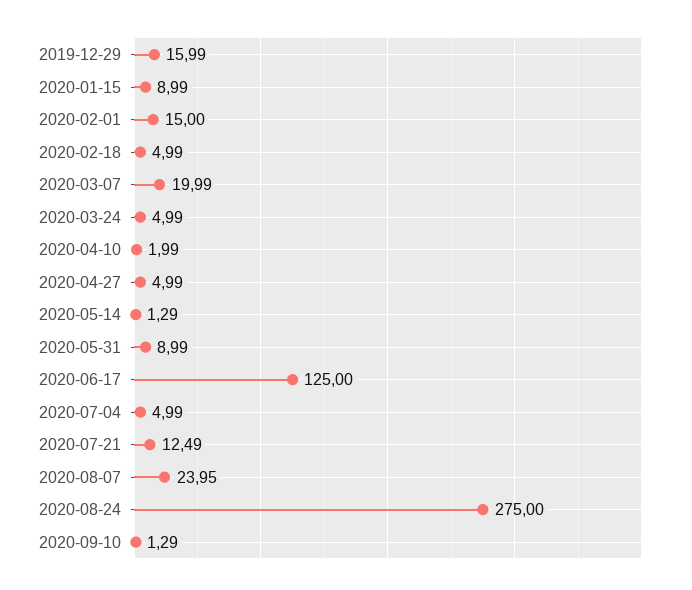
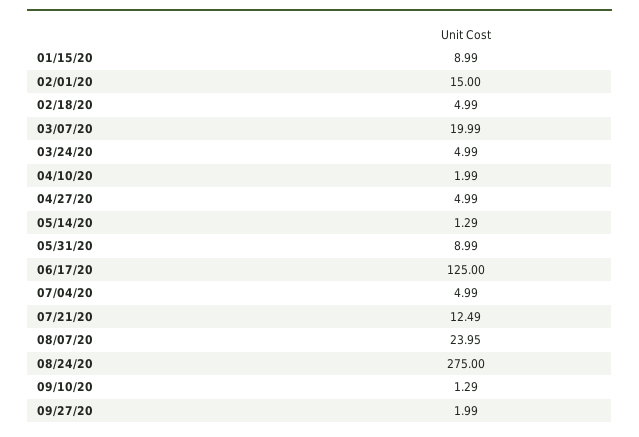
2019-12-29: 15.99 -> none
09/27/20: none -> 1.99

